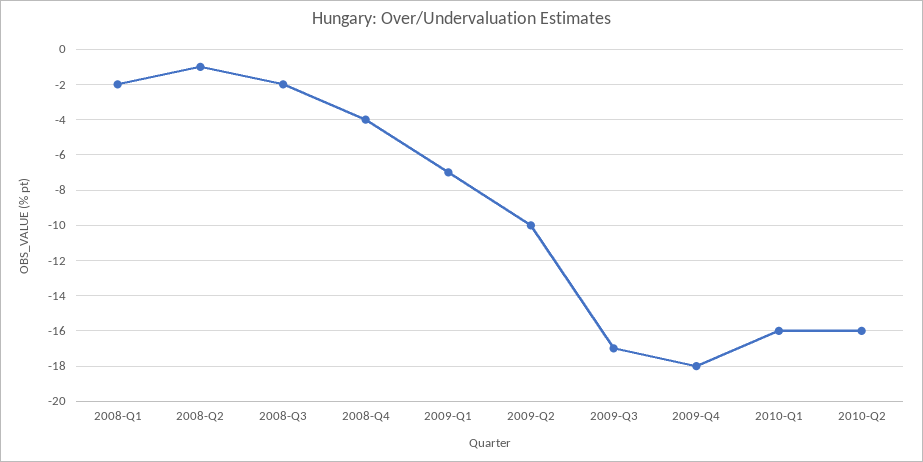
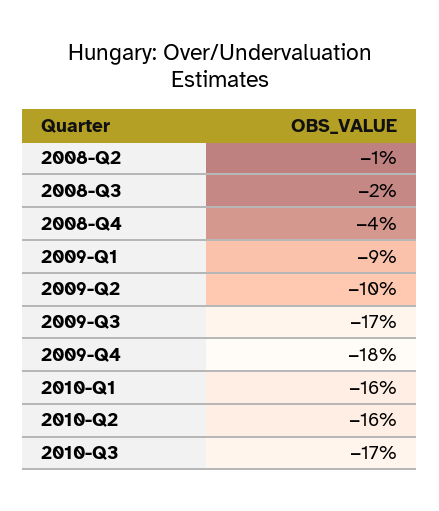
2008-Q1: -2 -> none
2009-Q1: -7 -> -9
2010-Q3: none -> -17

